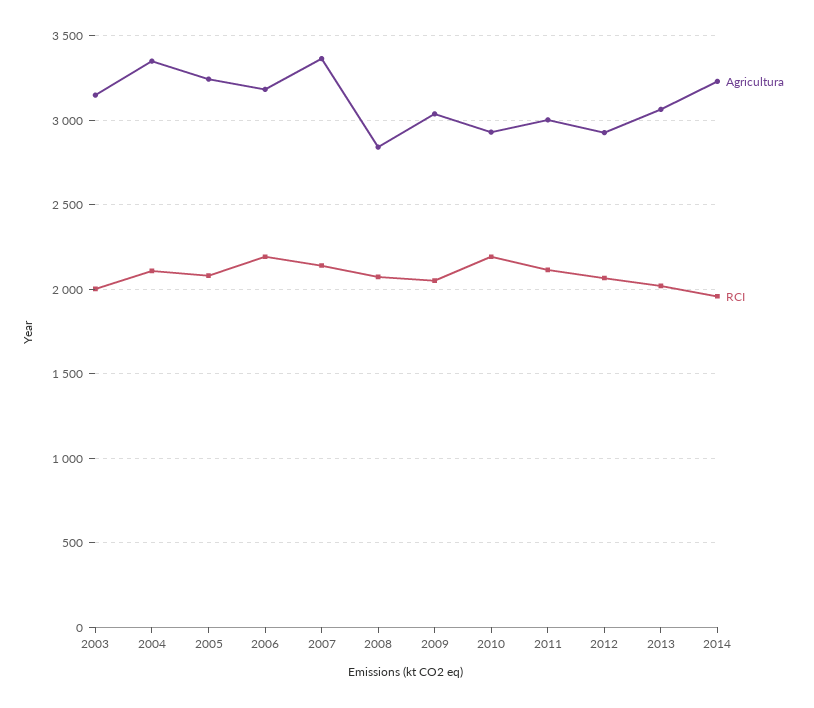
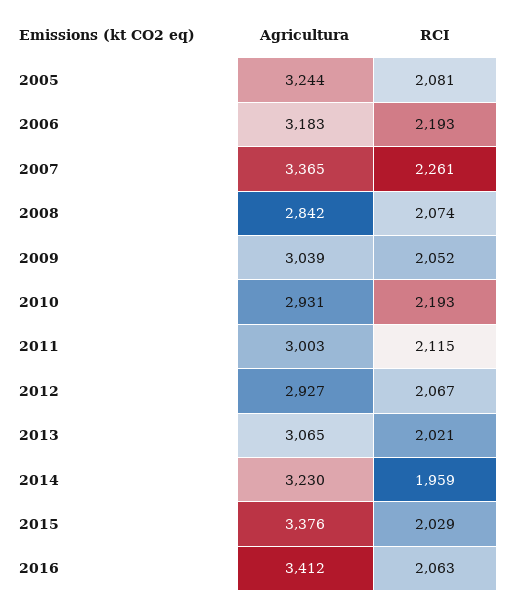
Agricultura, 2003: 3150 -> none
RCI, 2003: 2000 -> none
Agricultura, 2004: 3350 -> none
RCI, 2004: 2100 -> none
RCI, 2007: 2150 -> 2261
Agricultura, 2015: none -> 3376
RCI, 2015: none -> 2029
Agricultura, 2016: none -> 3412
RCI, 2016: none -> 2063

